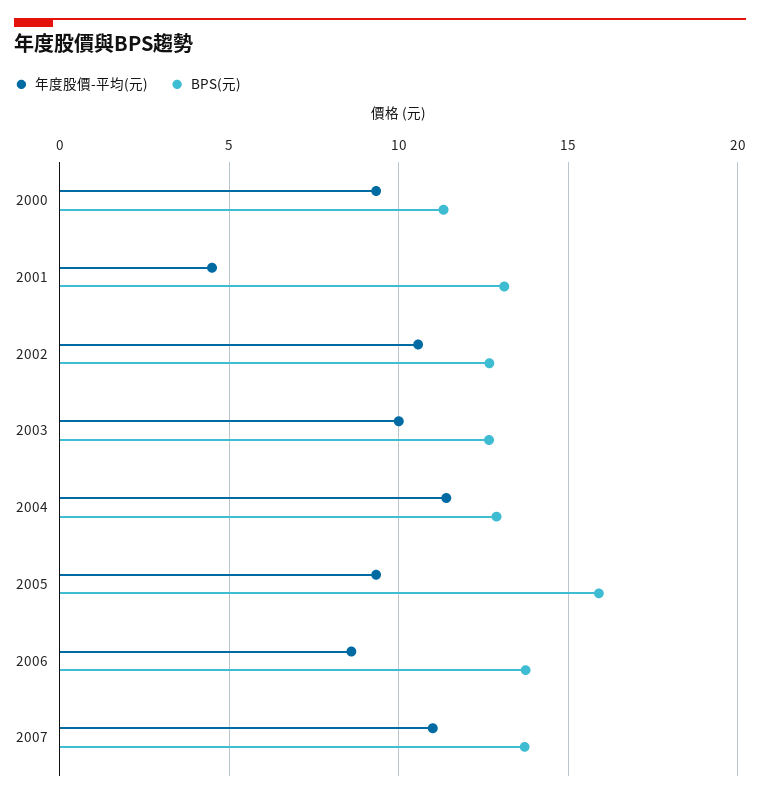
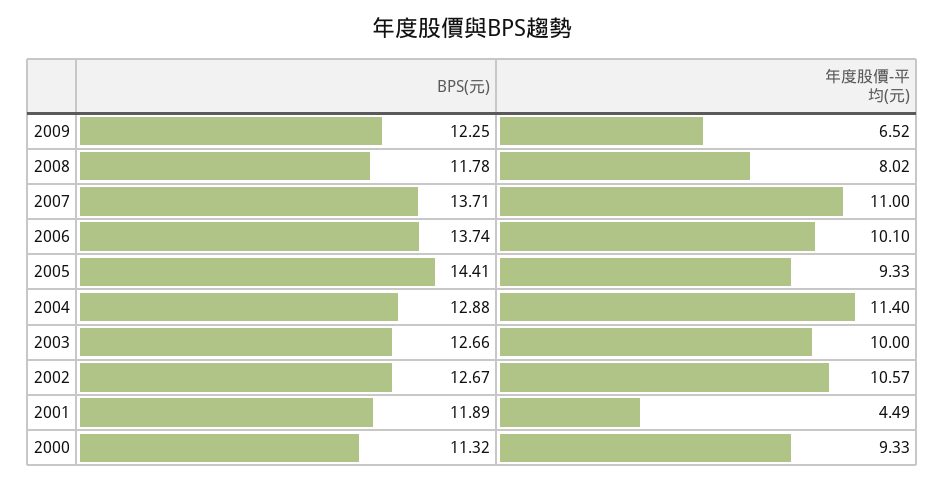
BPS(元), 2001: 13 -> 11.89
BPS(元), 2005: 16 -> 14.41
年度股價-平均(元), 2006: 8.5 -> 10.1
BPS(元), 2009: none -> 12.25
年度股價-平均(元), 2009: none -> 6.52
BPS(元), 2008: none -> 11.78
年度股價-平均(元), 2008: none -> 8.02

